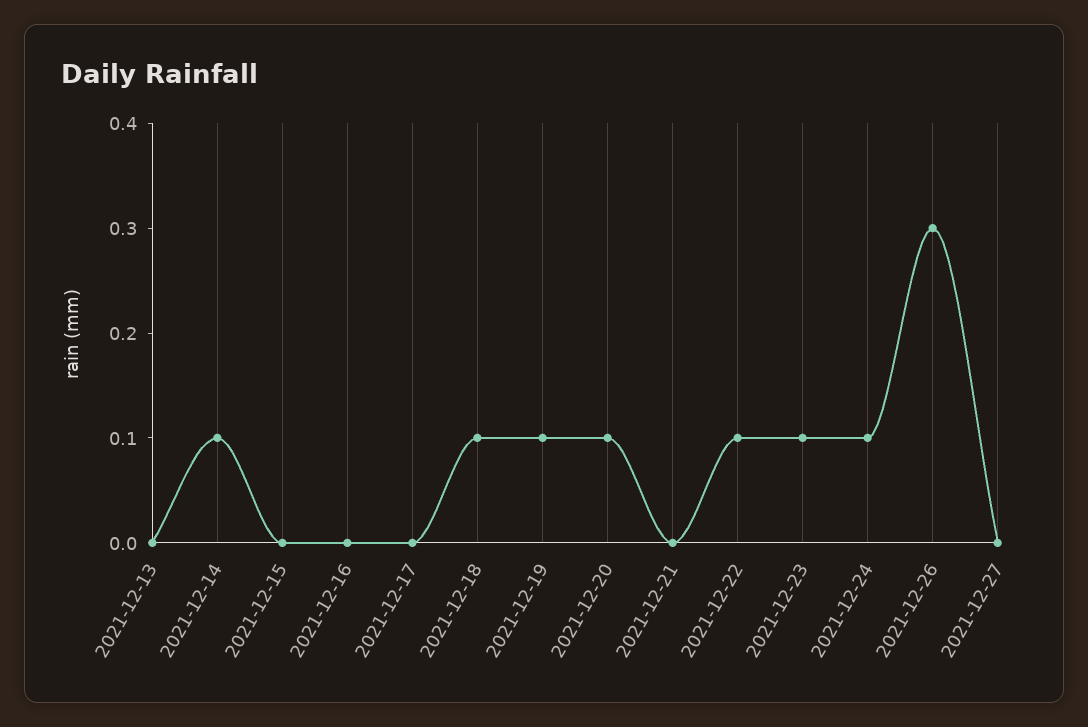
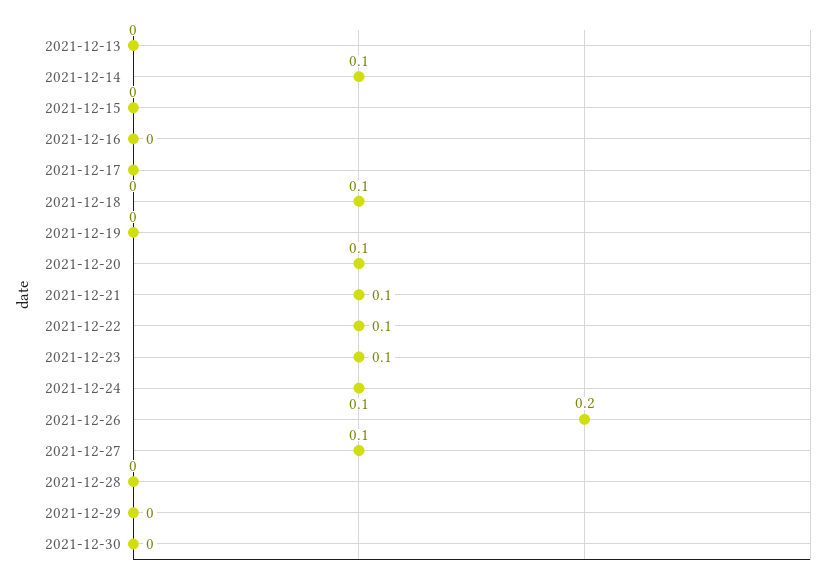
2021-12-19: 0.1 -> 0
2021-12-21: 0 -> 0.1
2021-12-26: 0.3 -> 0.2
2021-12-27: 0 -> 0.1
2021-12-28: none -> 0
2021-12-29: none -> 0
2021-12-30: none -> 0

